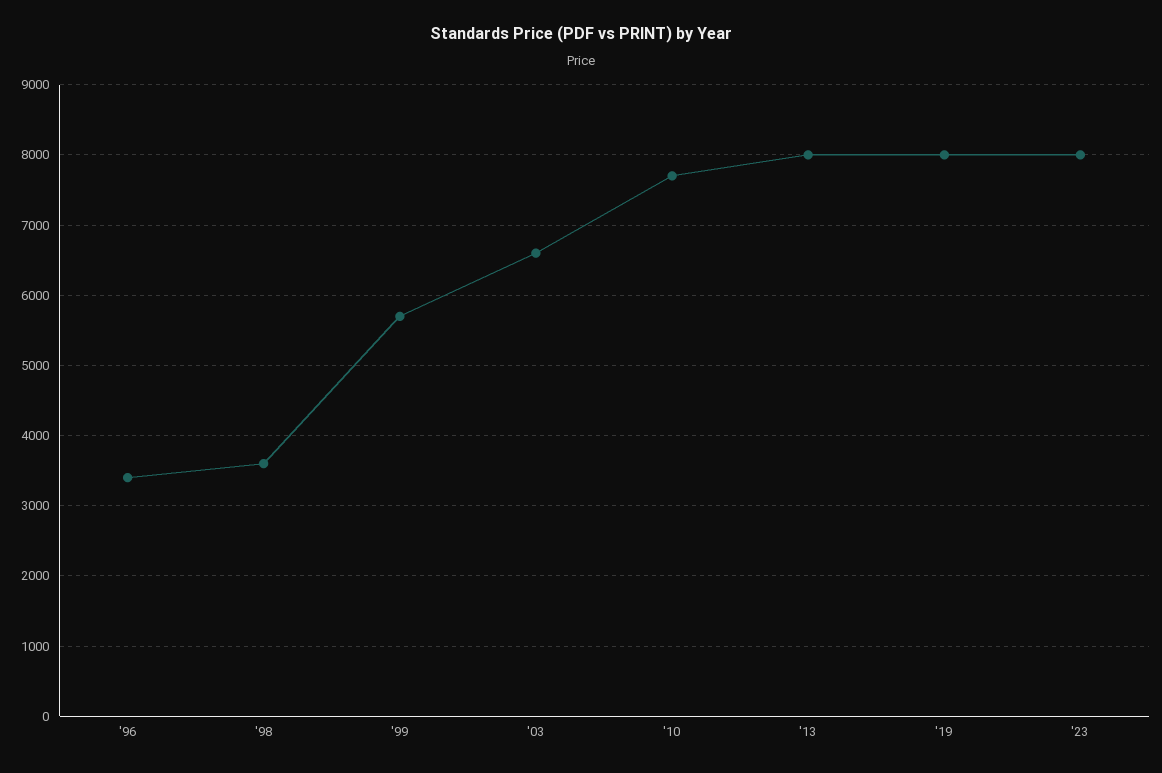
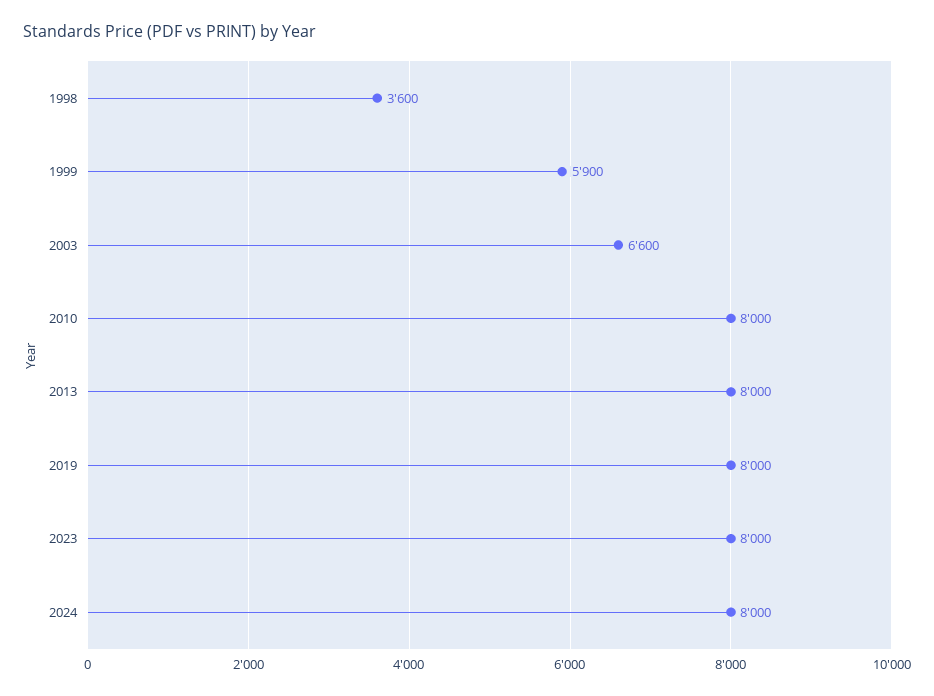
'96: 3400 -> none
'99: 5700 -> 5900
'10: 7700 -> 8000
2024: none -> 8000

